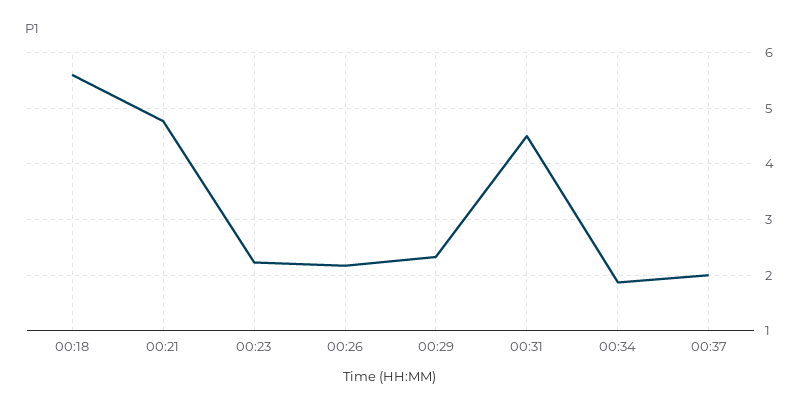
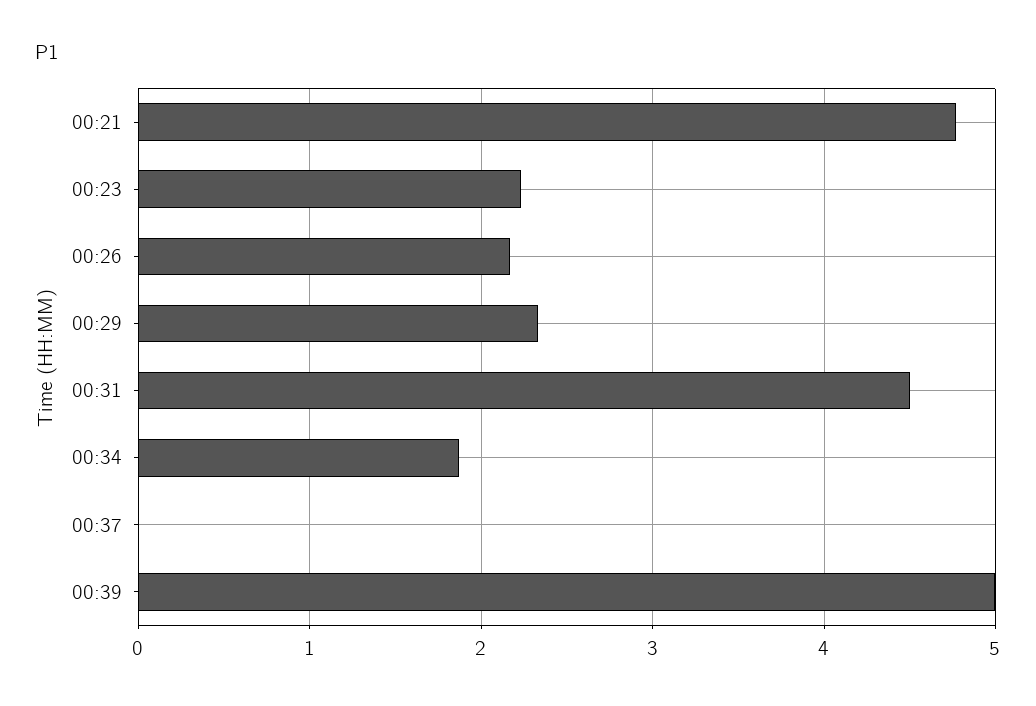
00:18: 5.6 -> none
00:37: 2 -> 0
00:39: none -> 5

